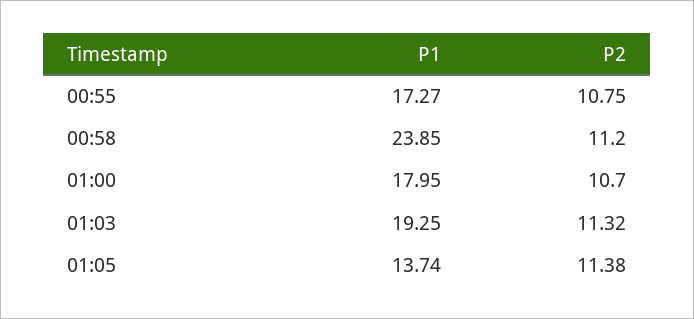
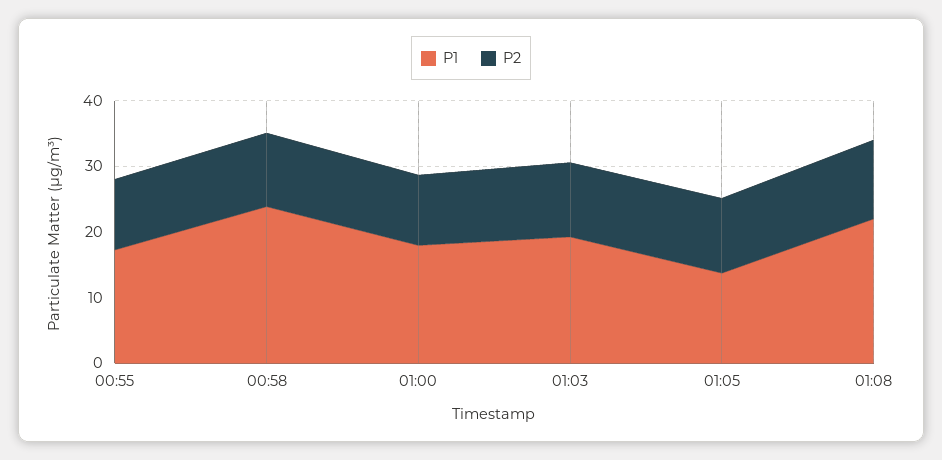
P1, 01:08: none -> 22
P2, 01:08: none -> 12

